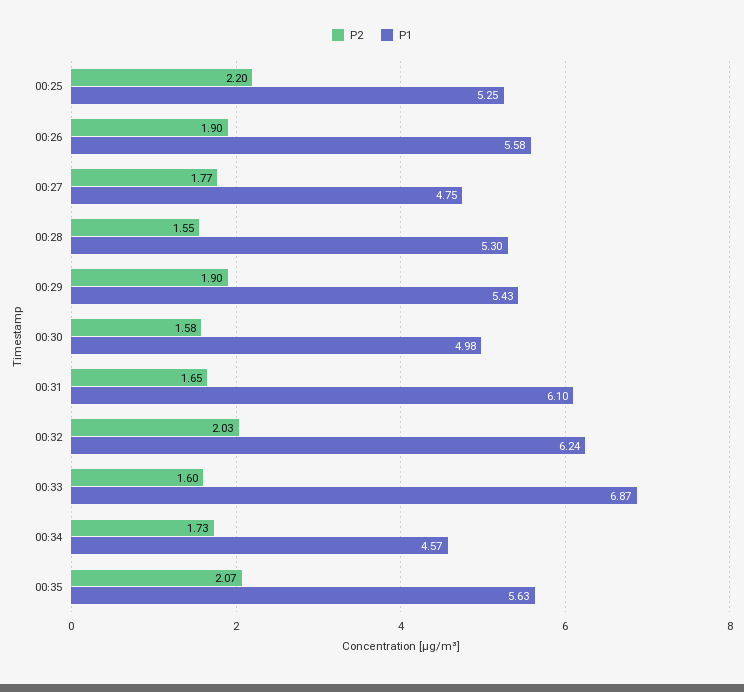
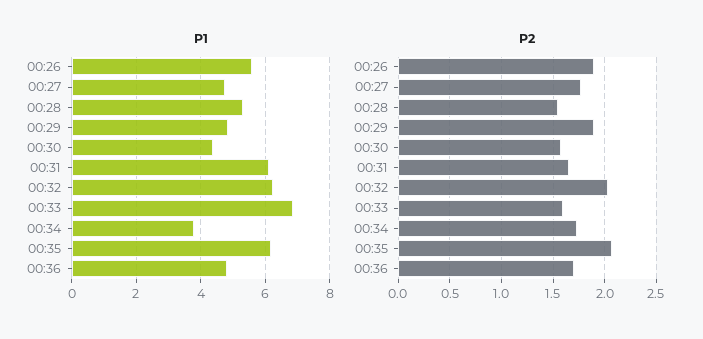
P2, 00:25: 2.2 -> none
P1, 00:25: 5.25 -> none
P1, 00:29: 5.43 -> 4.8
P1, 00:30: 4.98 -> 4.4
P1, 00:34: 4.57 -> 3.8
P1, 00:35: 5.63 -> 6.2
P1, 00:36: none -> 4.8
P2, 00:36: none -> 1.7

